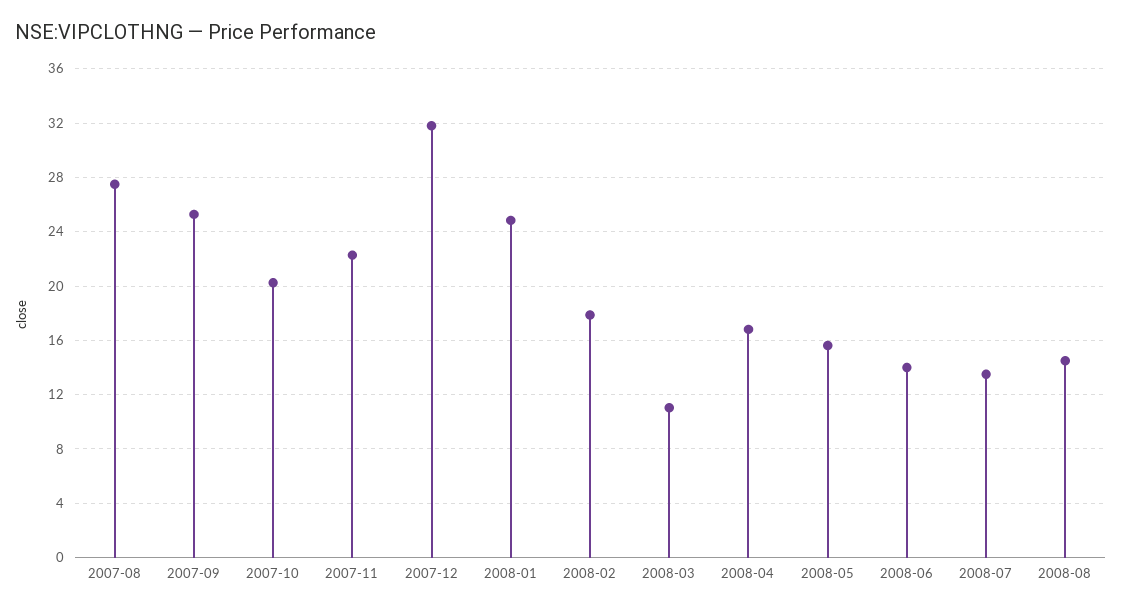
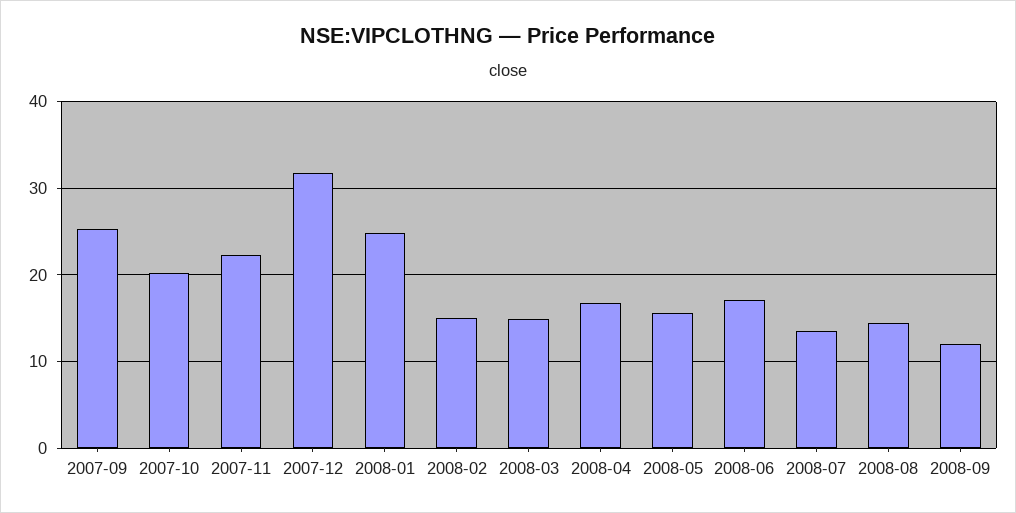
2007-08: 27.5 -> none
2008-02: 18 -> 15
2008-03: 11 -> 15
2008-06: 14 -> 17
2008-09: none -> 12

